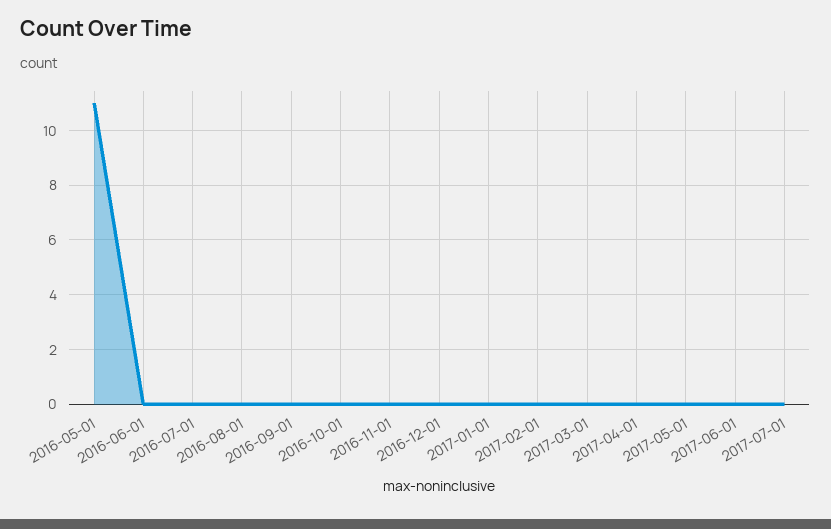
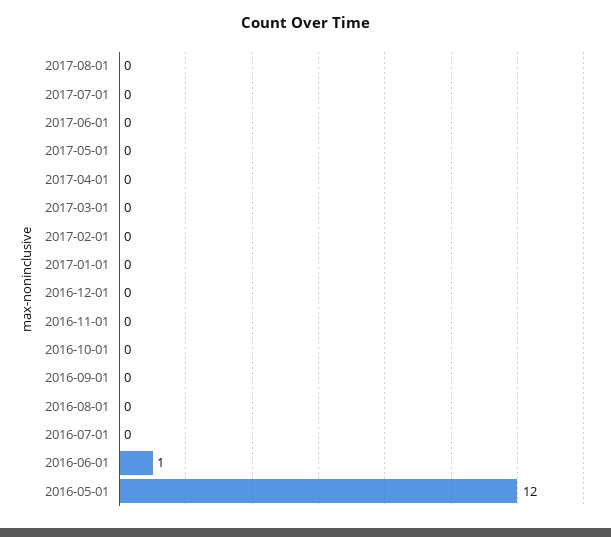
2016-05-01: 11 -> 12
2016-06-01: 0 -> 1
2017-08-01: none -> 0

